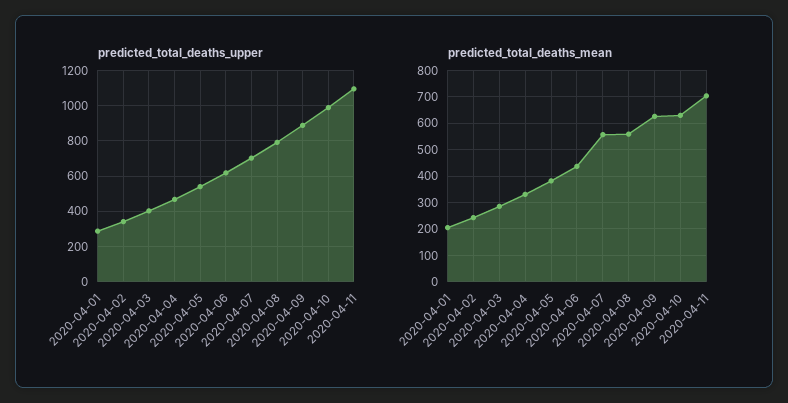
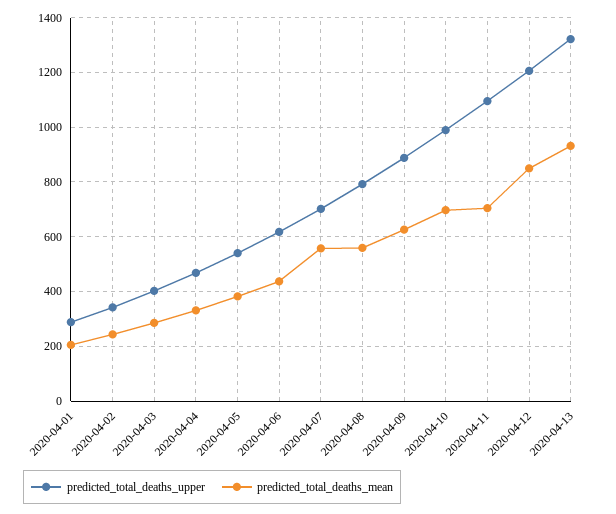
predicted_total_deaths_mean, 2020-04-10: 625 -> 700
predicted_total_deaths_upper, 2020-04-12: none -> 1200
predicted_total_deaths_mean, 2020-04-12: none -> 850
predicted_total_deaths_upper, 2020-04-13: none -> 1325
predicted_total_deaths_mean, 2020-04-13: none -> 925

